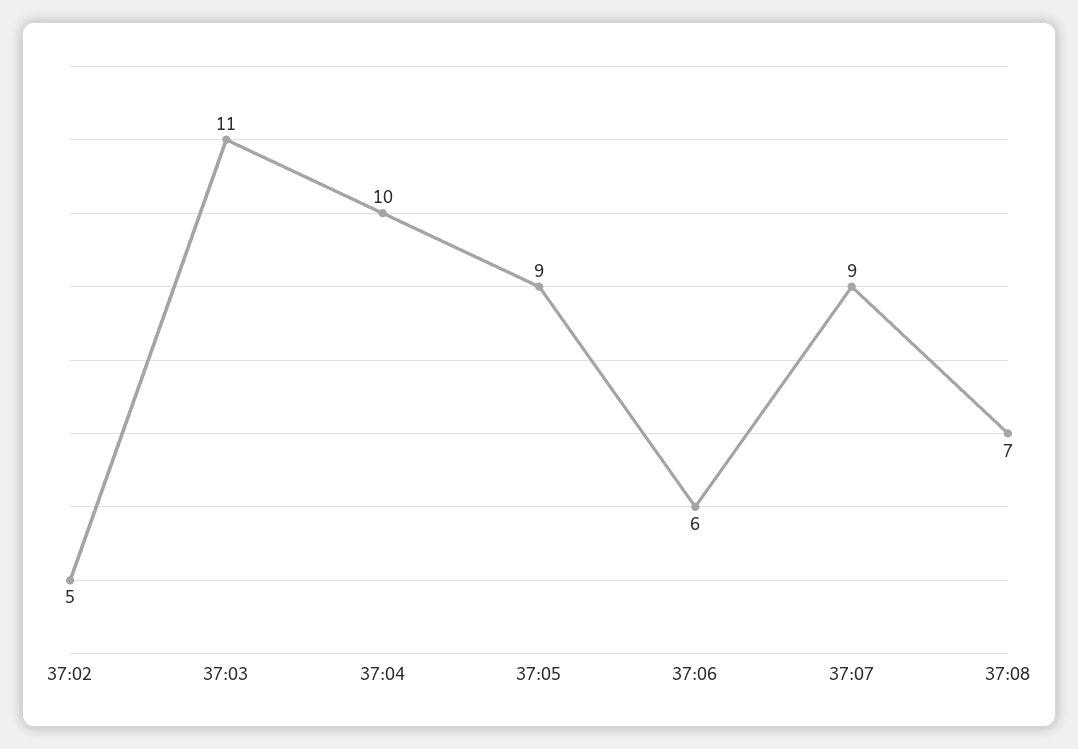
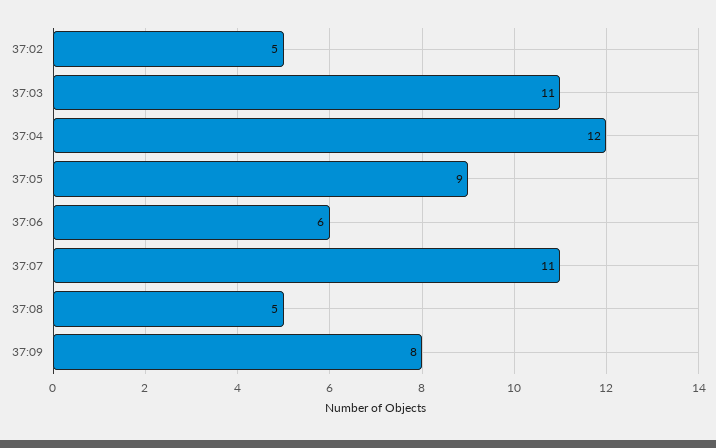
37:04: 10 -> 12
37:07: 9 -> 11
37:08: 7 -> 5
37:09: none -> 8

